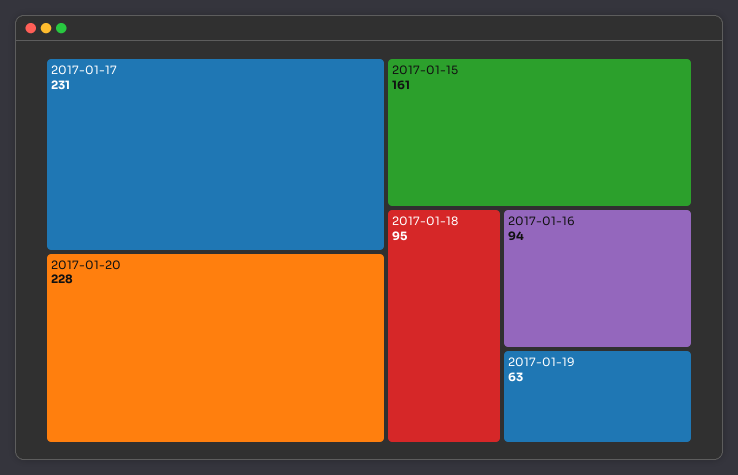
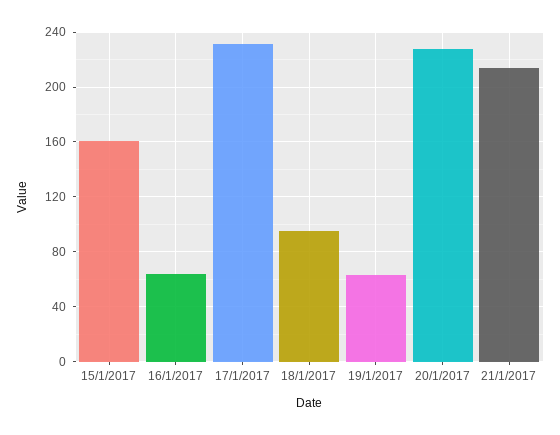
2017-01-16: 94 -> 65
21/1/2017: none -> 215

